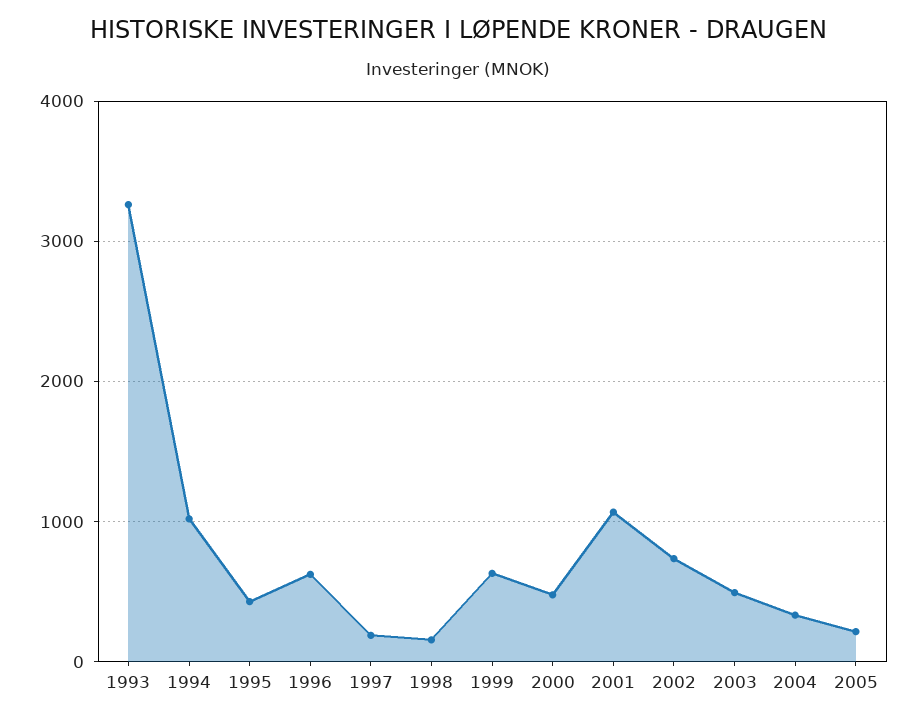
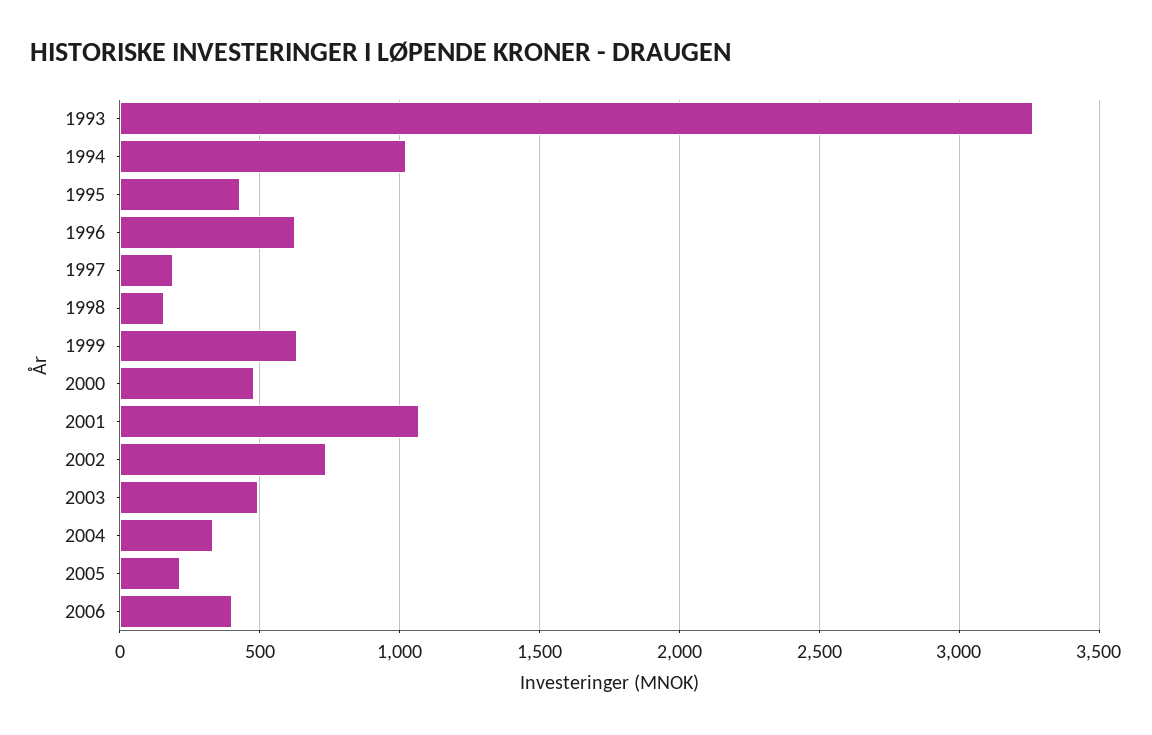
2006: none -> 400

